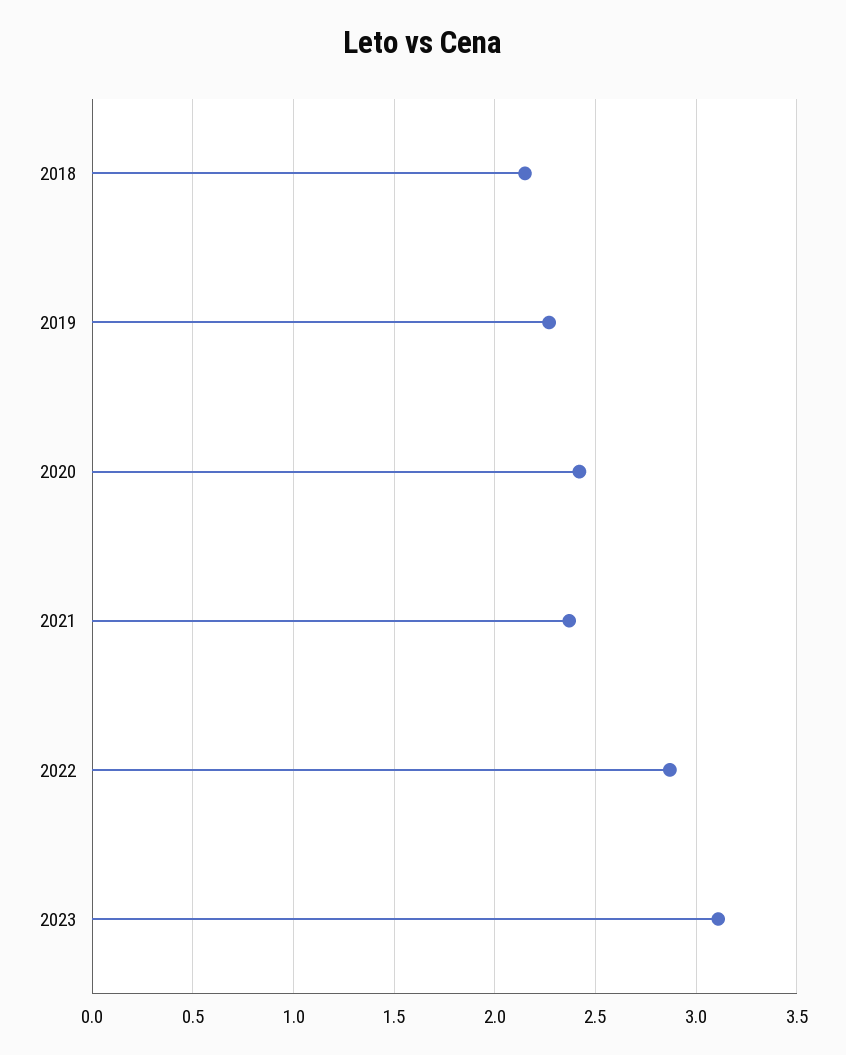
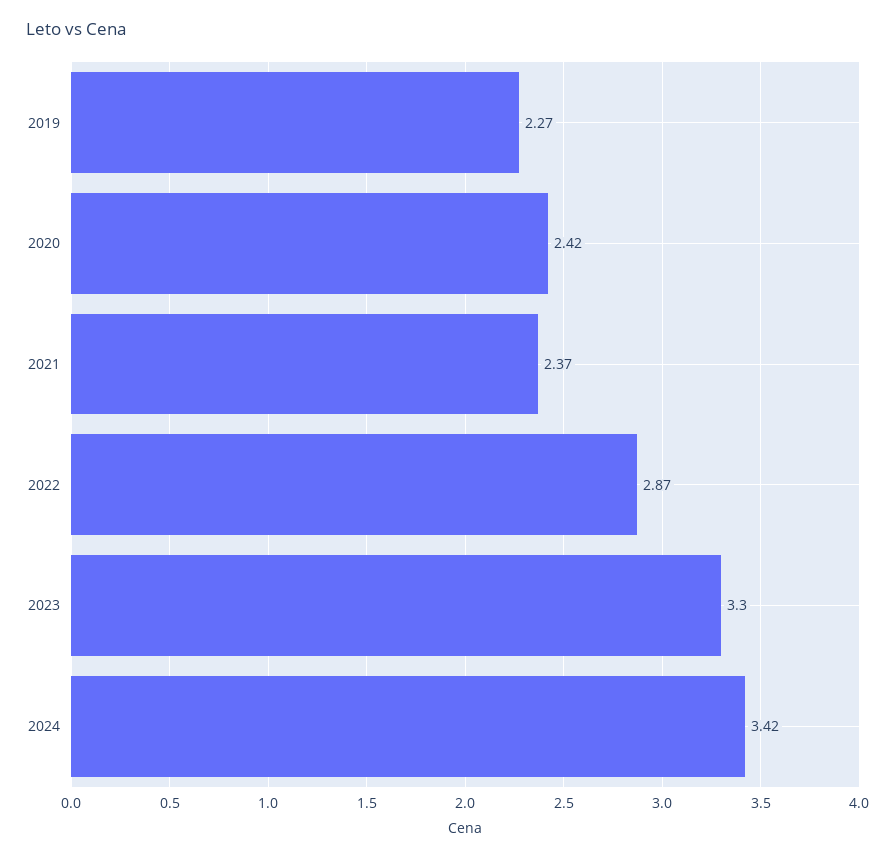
2018: 2.15 -> none
2023: 3.1 -> 3.3
2024: none -> 3.42

